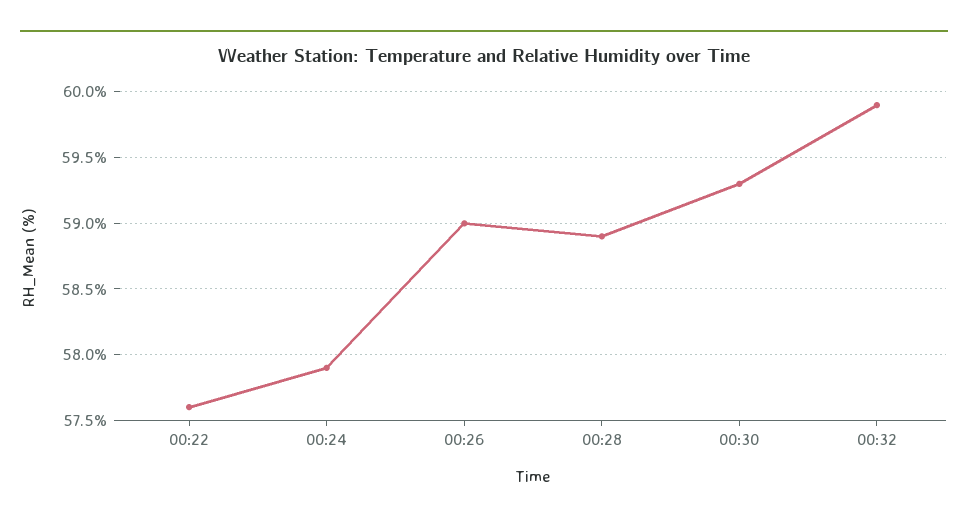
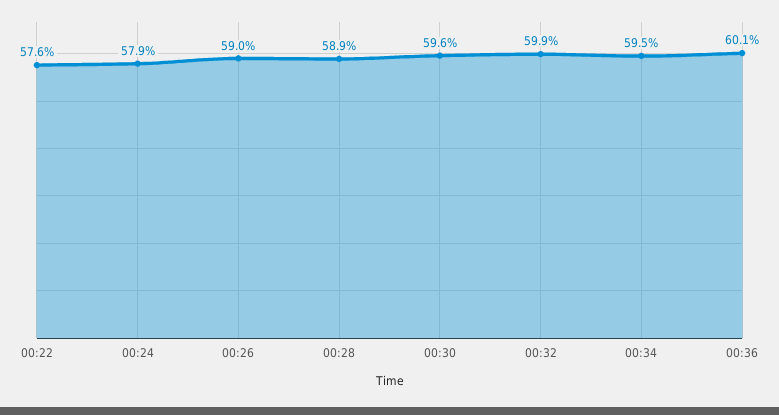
00:30: 59.3 -> 59.6
00:34: none -> 59.5
00:36: none -> 60.1

